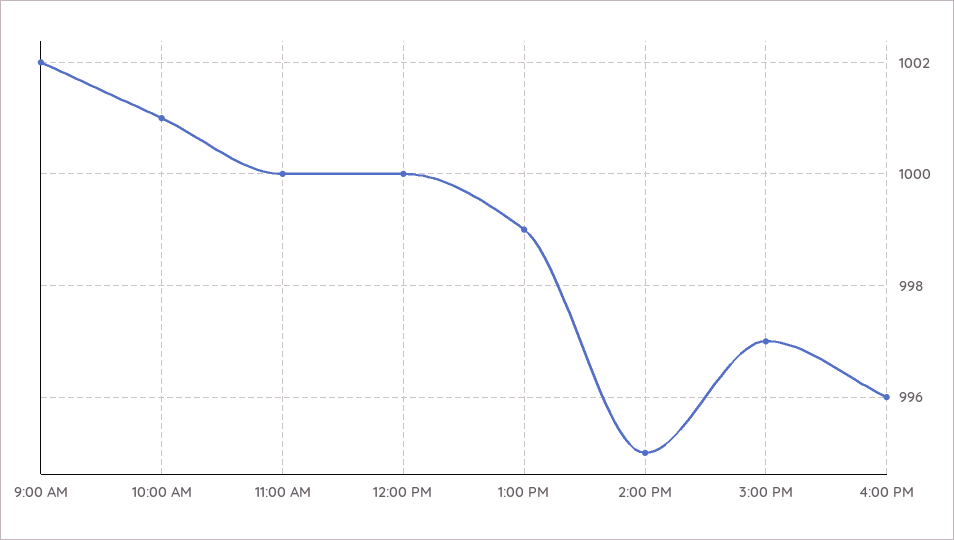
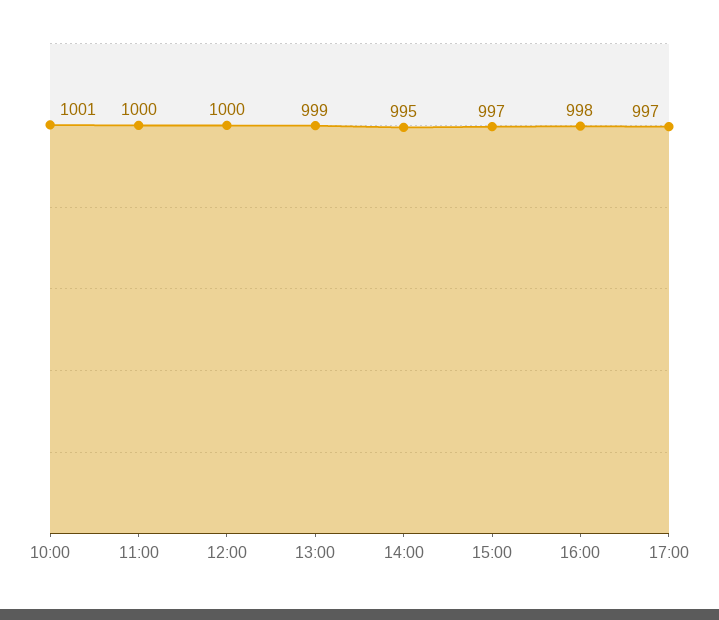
9:00 AM: 1002 -> none
4:00 PM: 996 -> 998
17:00: none -> 997

